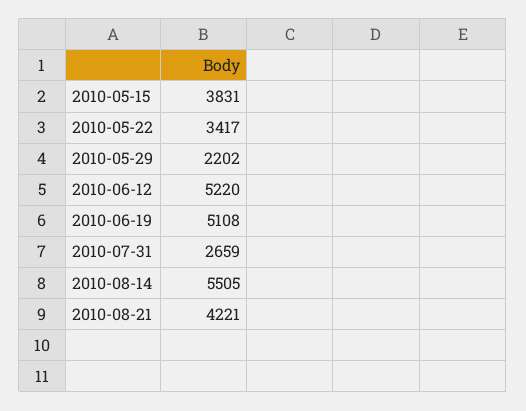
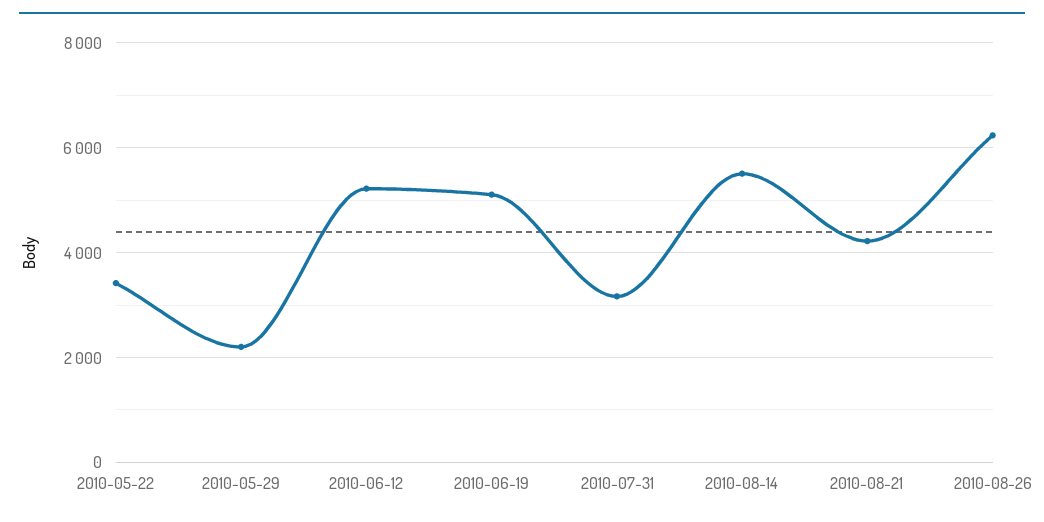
2010-05-15: 3831 -> none
2010-07-31: 2659 -> 3200
2010-08-26: none -> 6200

